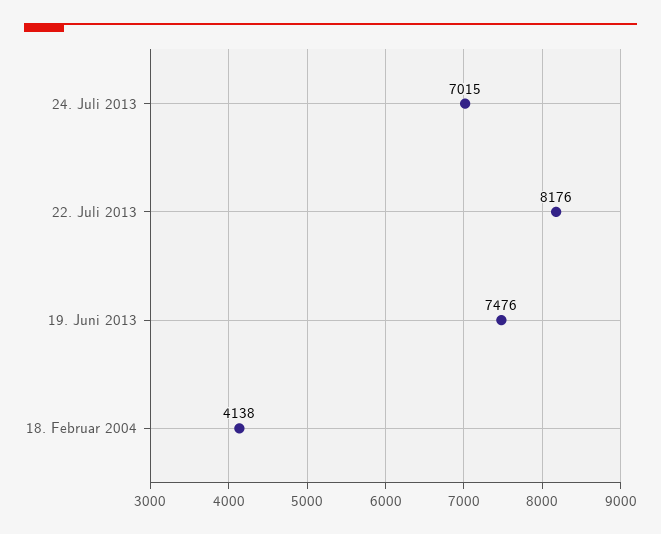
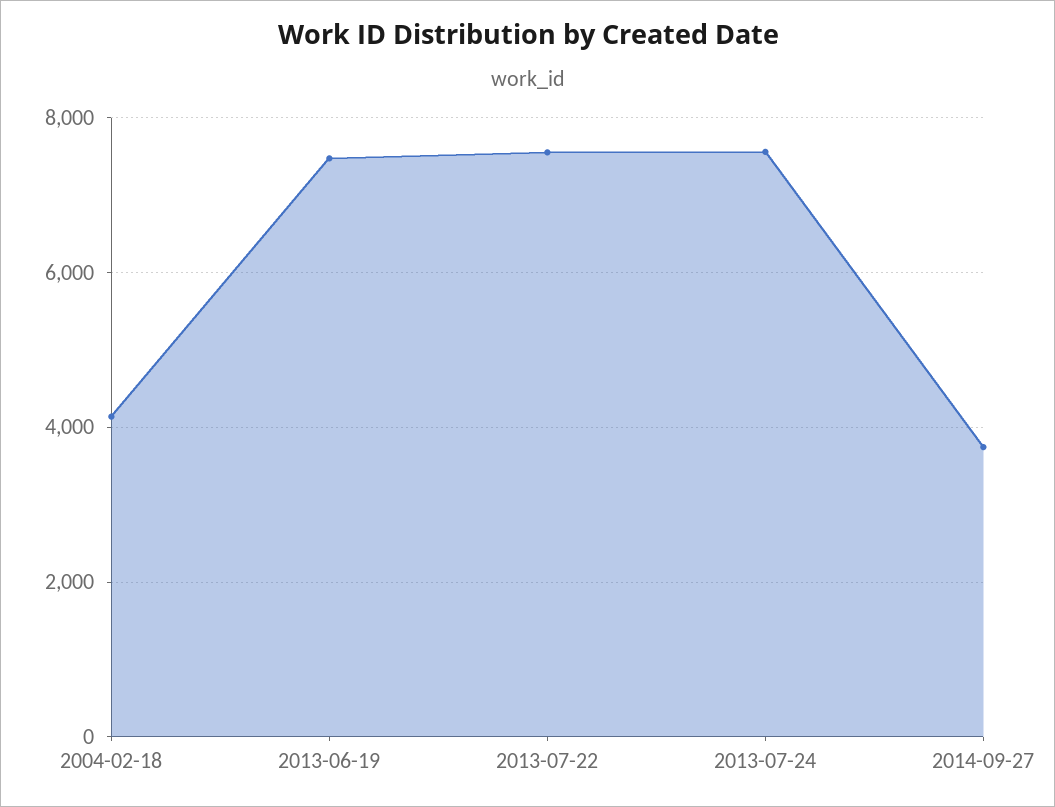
24. Juli 2013: 7015 -> 7600
22. Juli 2013: 8176 -> 7600
2014-09-27: none -> 3800

